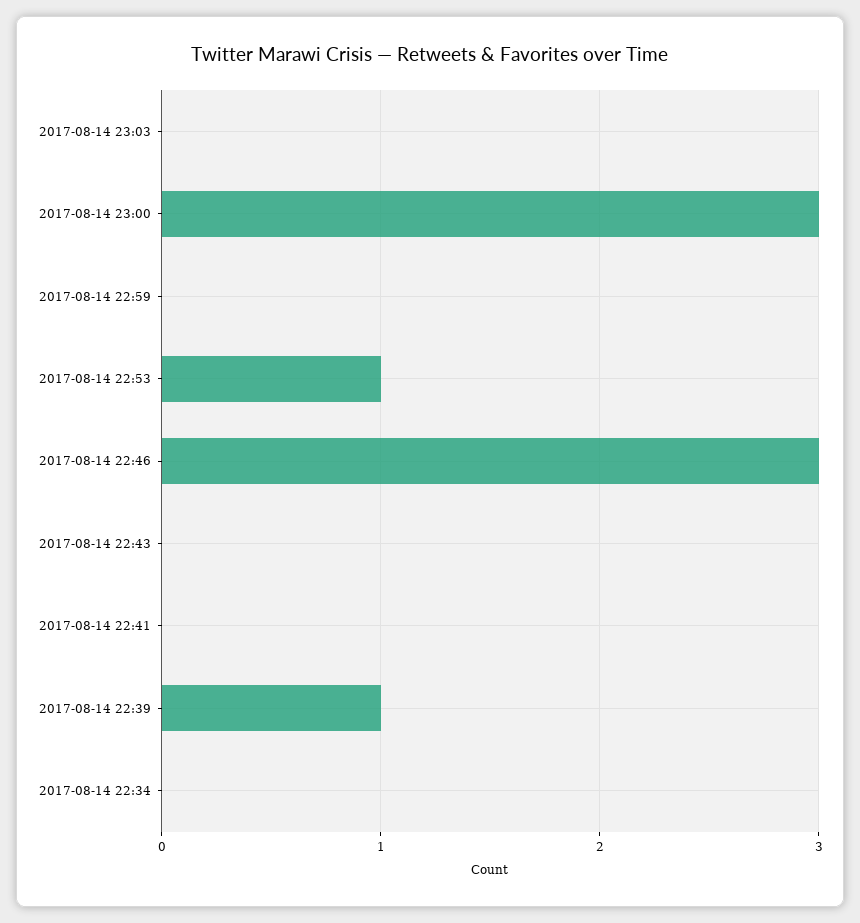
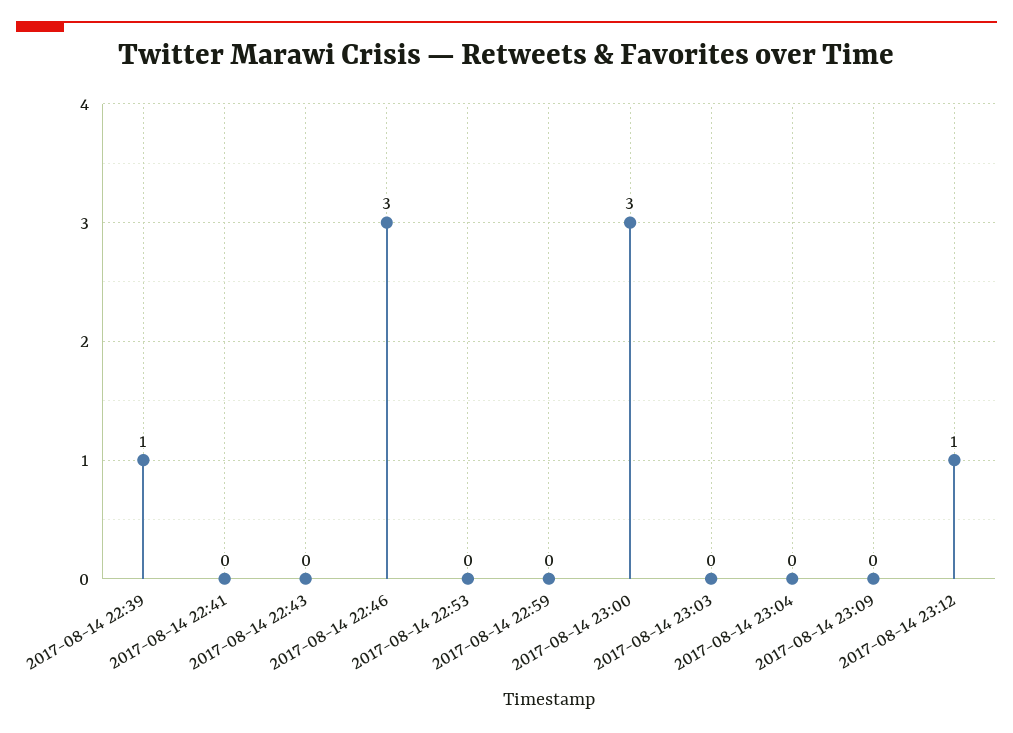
2017-08-14 22:53: 1 -> 0
2017-08-14 22:34: 0 -> none
2017-08-14 23:04: none -> 0
2017-08-14 23:09: none -> 0
2017-08-14 23:12: none -> 1

